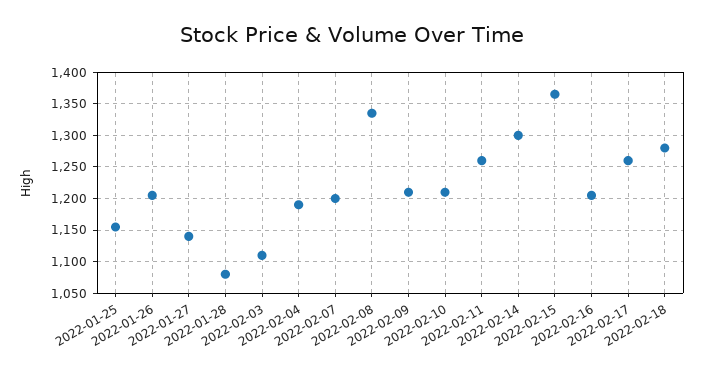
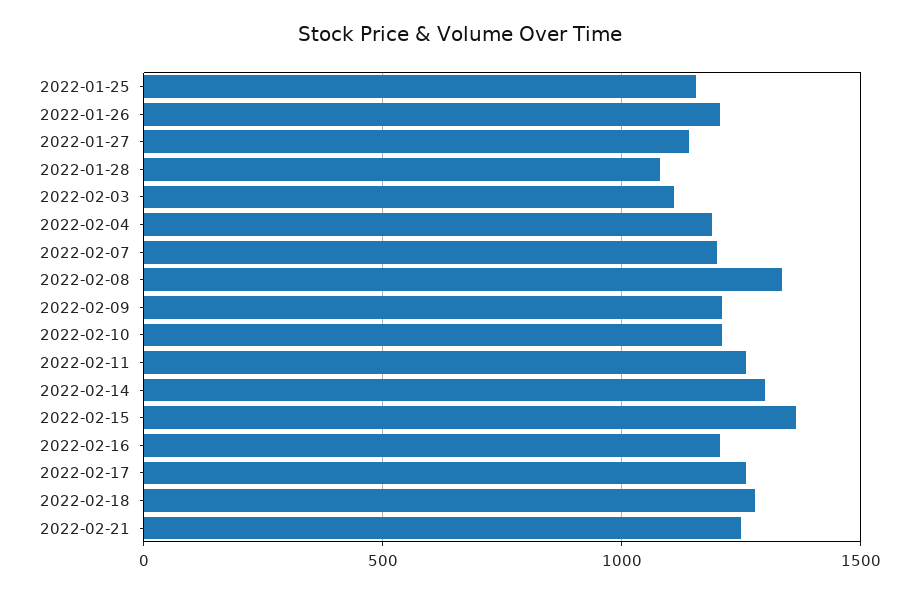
2022-02-21: none -> 1250

